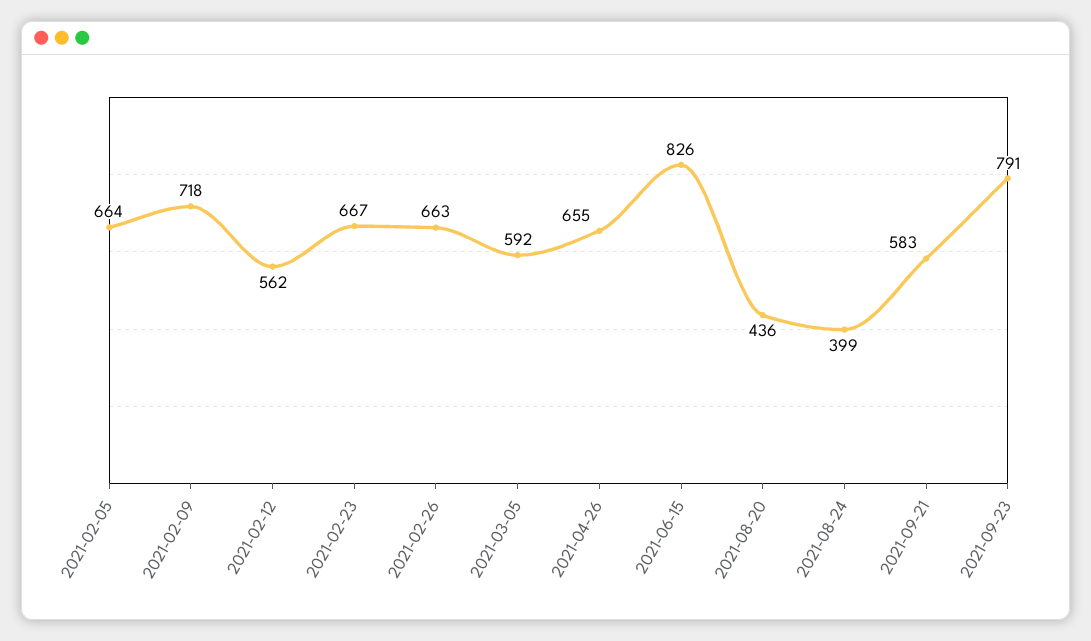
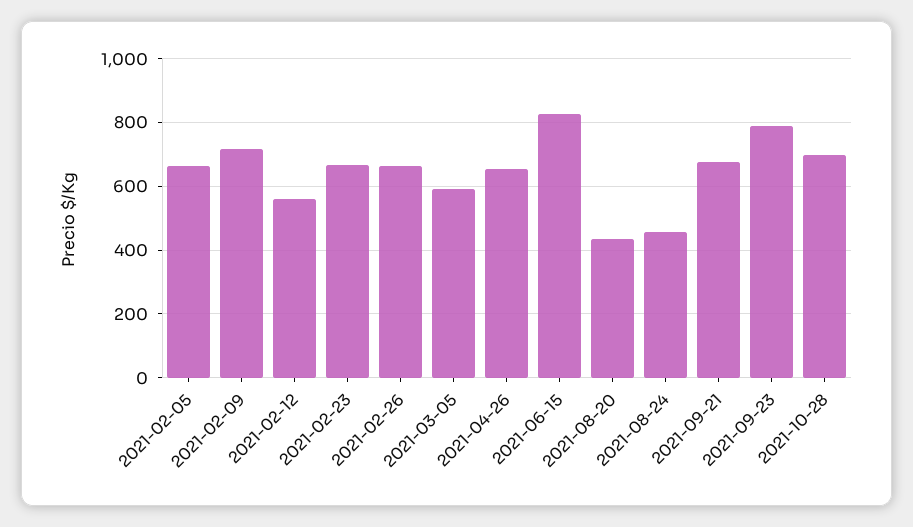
2021-08-24: 399 -> 460
2021-09-21: 583 -> 680
2021-10-28: none -> 700

